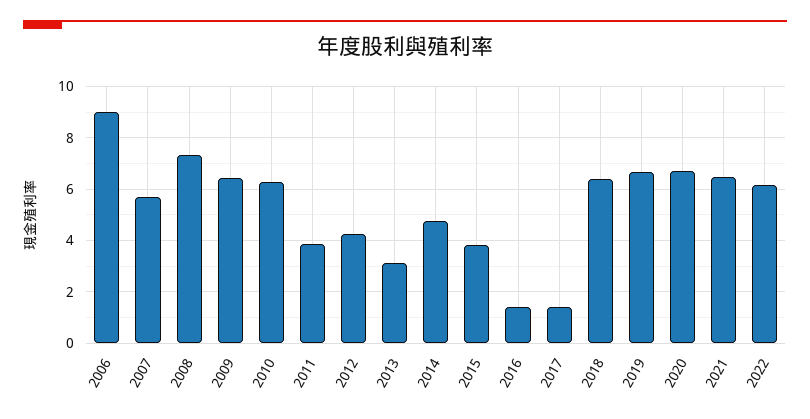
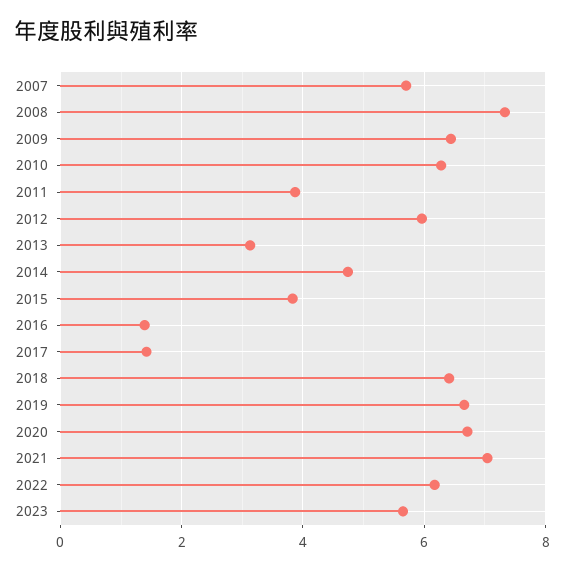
2006: 9 -> none
2012: 4.25 -> 6
2021: 6.5 -> 7
2023: none -> 5.6

